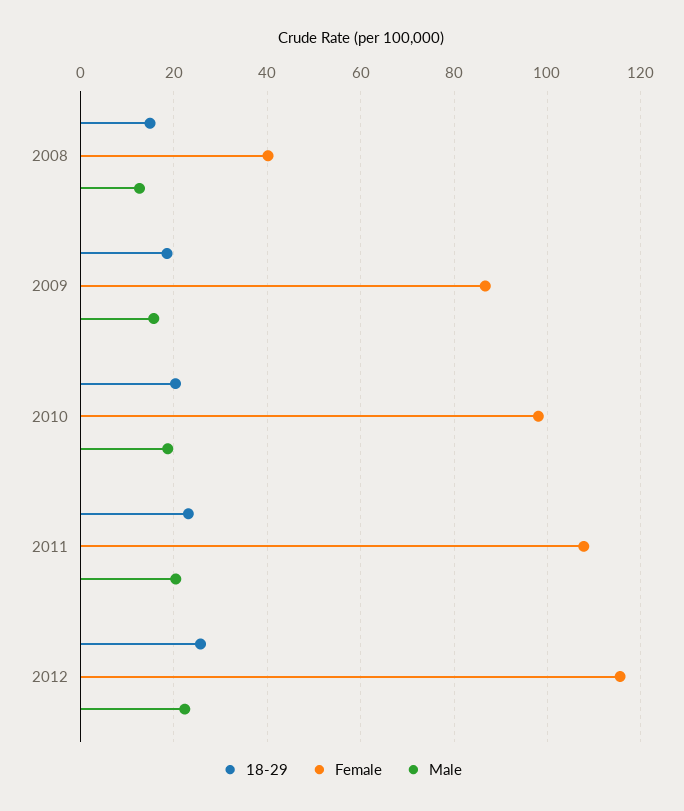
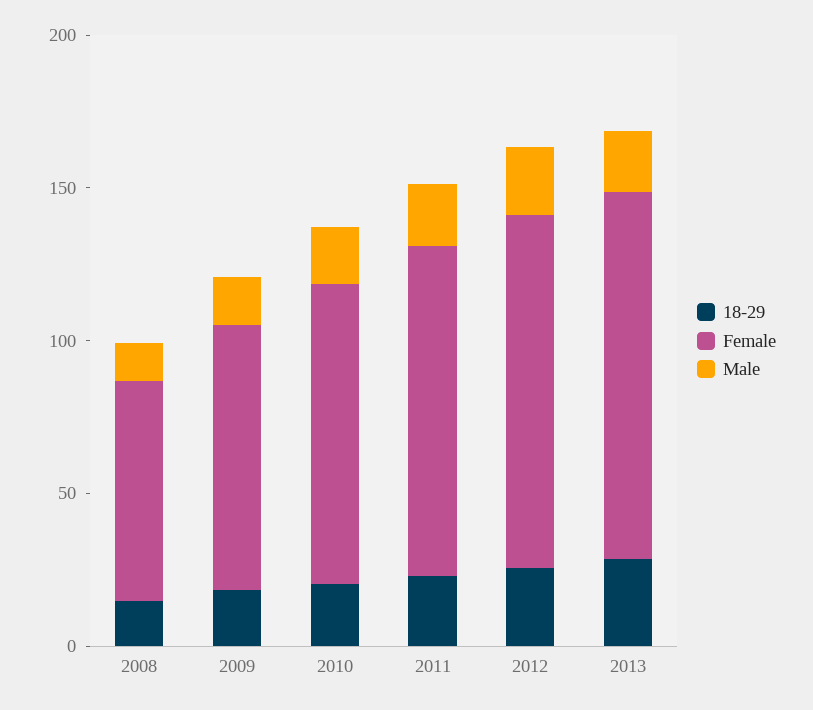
Female, 2008: 40 -> 70
18-29, 2013: none -> 30
Female, 2013: none -> 120
Male, 2013: none -> 20

